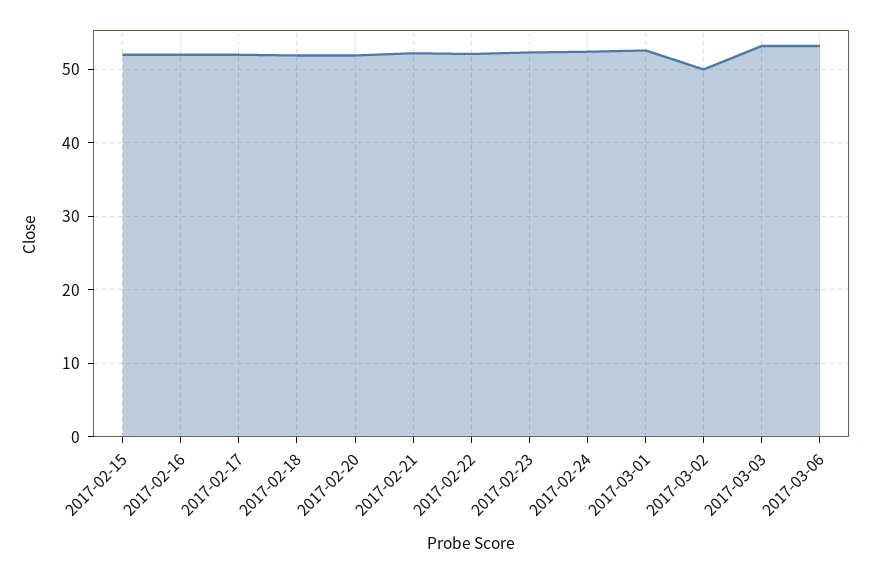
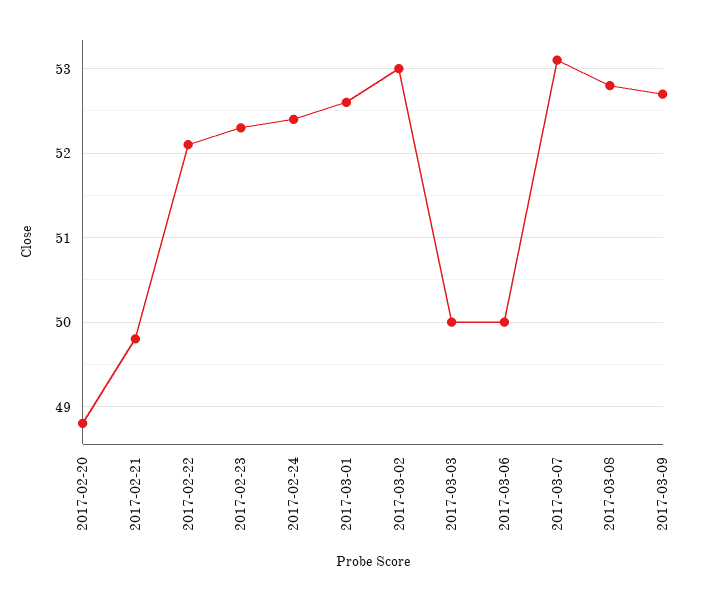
2017-02-15: 52 -> none
2017-02-16: 52 -> none
2017-02-17: 52 -> none
2017-02-18: 52 -> none
2017-02-20: 52 -> 48.8
2017-02-21: 52 -> 49.8
2017-03-02: 50 -> 53
2017-03-03: 53 -> 50
2017-03-06: 53 -> 50
2017-03-07: none -> 53.1
2017-03-08: none -> 52.8
2017-03-09: none -> 52.7

